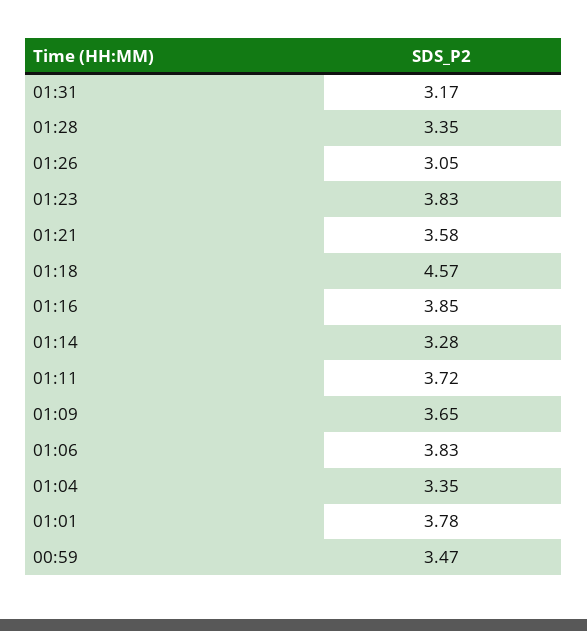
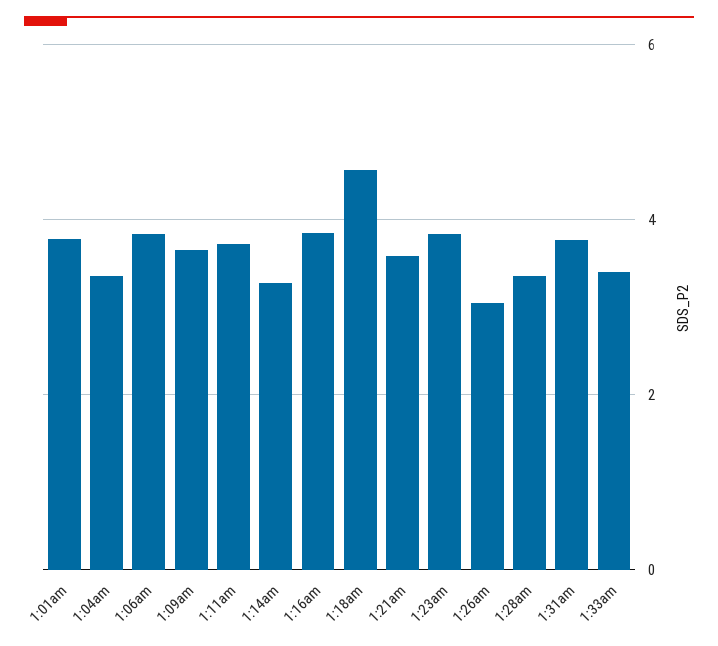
01:31: 3.17 -> 3.8
00:59: 3.47 -> none
1:33am: none -> 3.4

